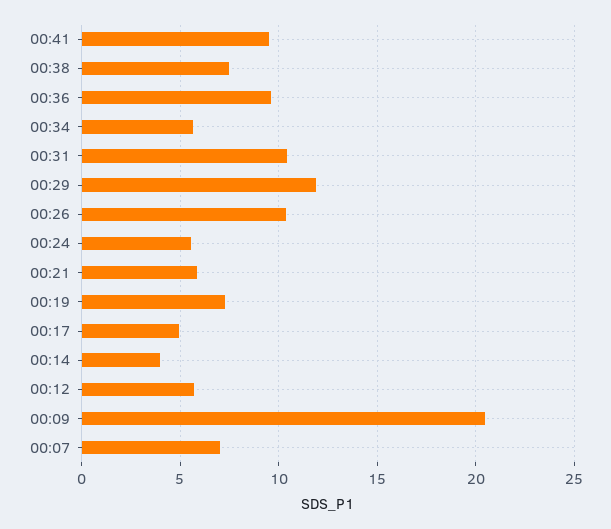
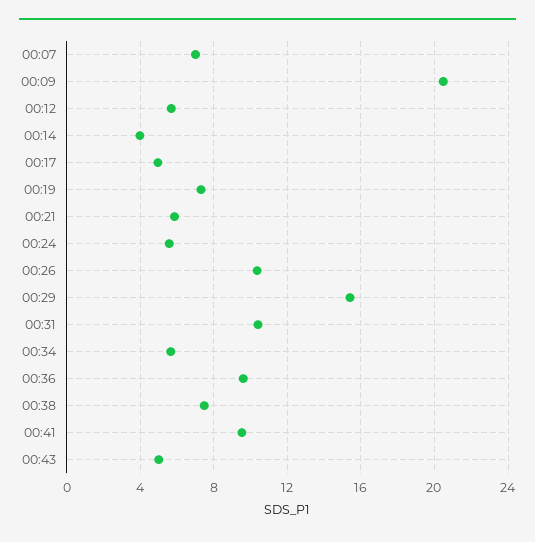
00:29: 12 -> 15.5
00:43: none -> 5

